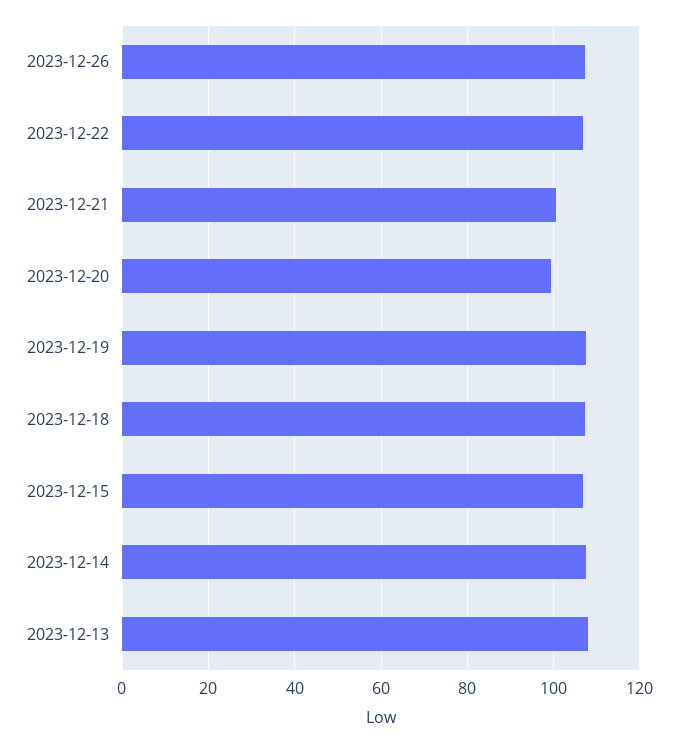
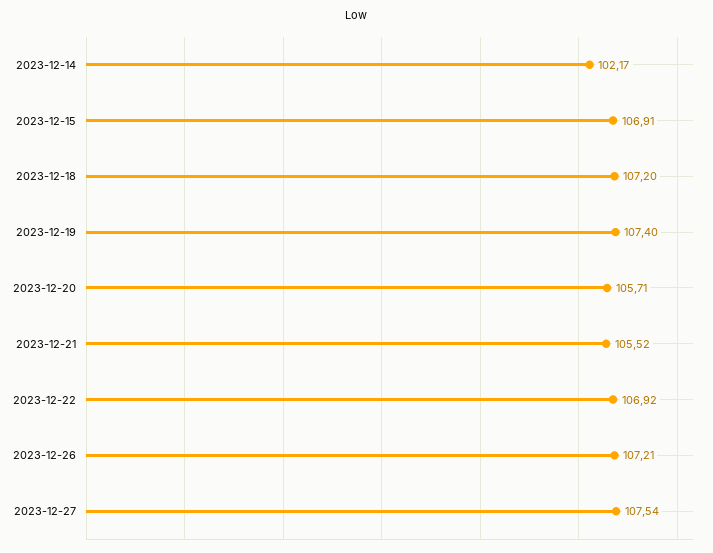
2023-12-21: 100 -> 105.52
2023-12-20: 100 -> 105.71
2023-12-14: 108 -> 102.17
2023-12-13: 108 -> none
2023-12-27: none -> 107.54

